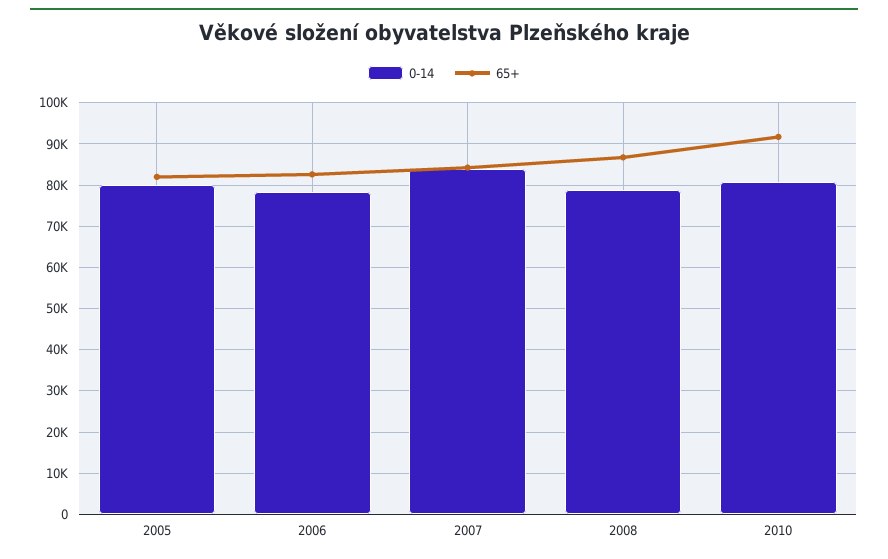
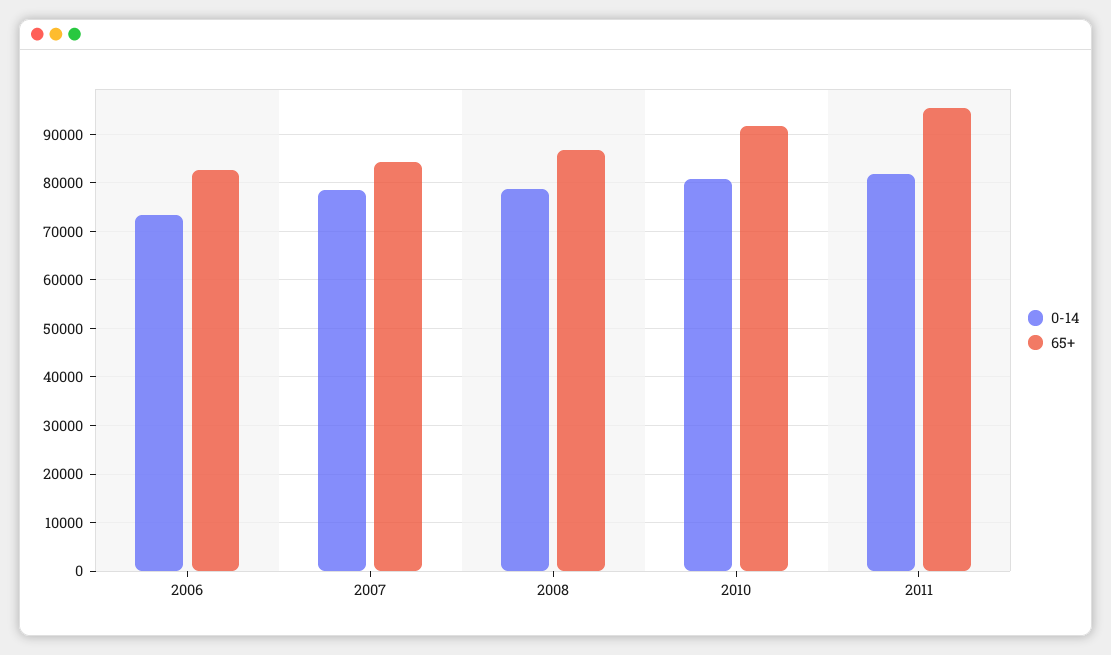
0-14, 2005: 80000 -> none
65+, 2005: 82000 -> none
0-14, 2006: 78000 -> 74000
0-14, 2007: 84000 -> 78000
0-14, 2011: none -> 82000
65+, 2011: none -> 96000

